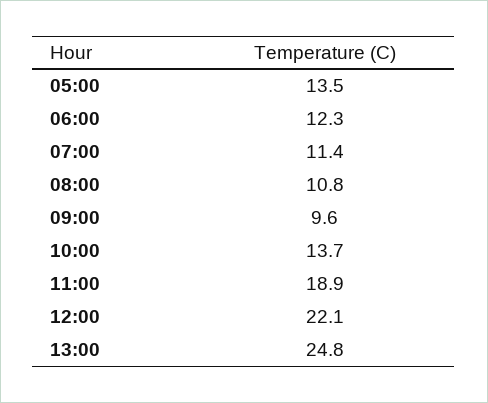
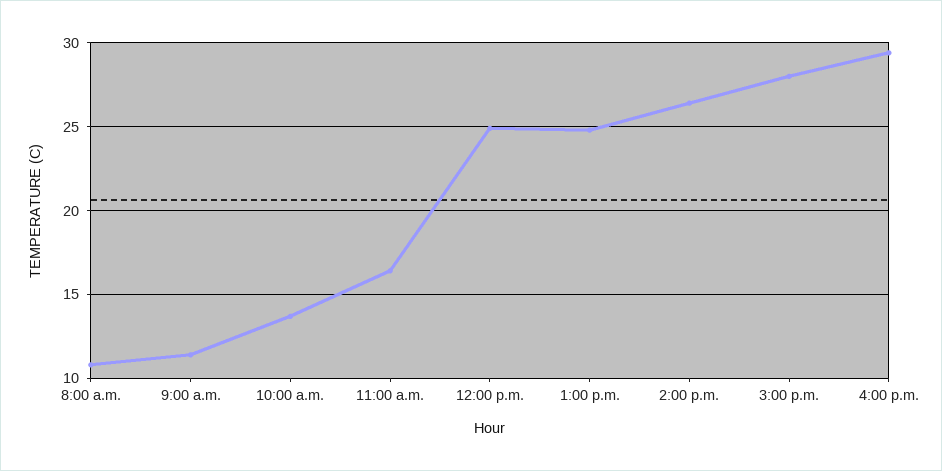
05:00: 13.5 -> none
06:00: 12.3 -> none
07:00: 11.4 -> none
09:00: 9.6 -> 11.5
11:00: 18.9 -> 16.5
12:00: 22.1 -> 25
2:00 p.m.: none -> 26.5
3:00 p.m.: none -> 28
4:00 p.m.: none -> 29.5

